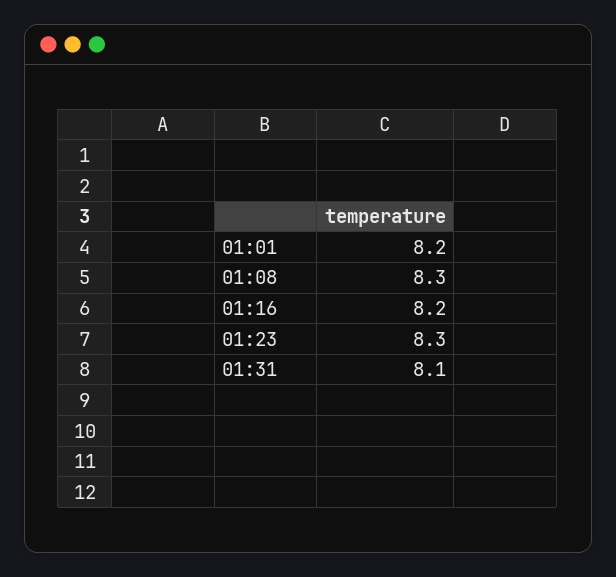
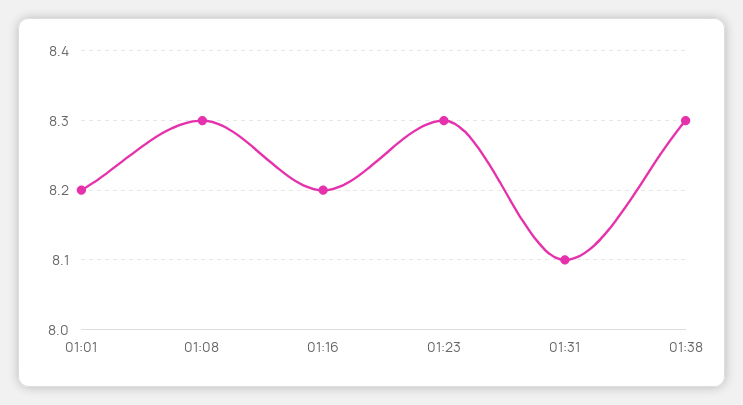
01:38: none -> 8.3

